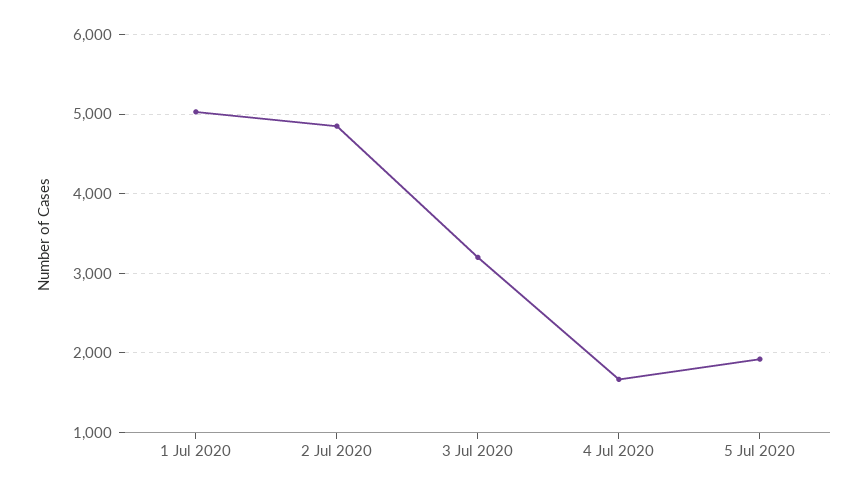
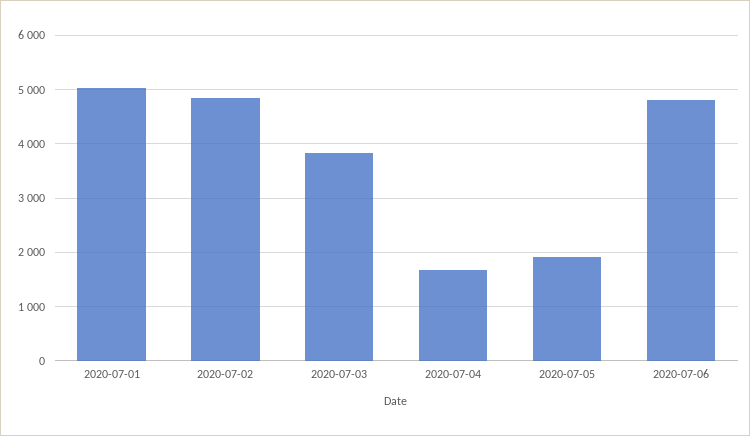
3 Jul 2020: 3200 -> 3800
2020-07-06: none -> 4800

